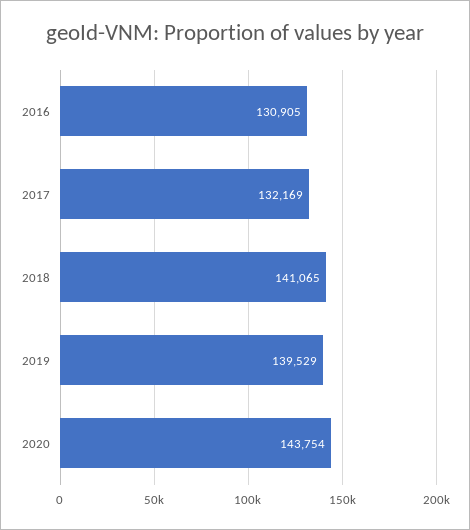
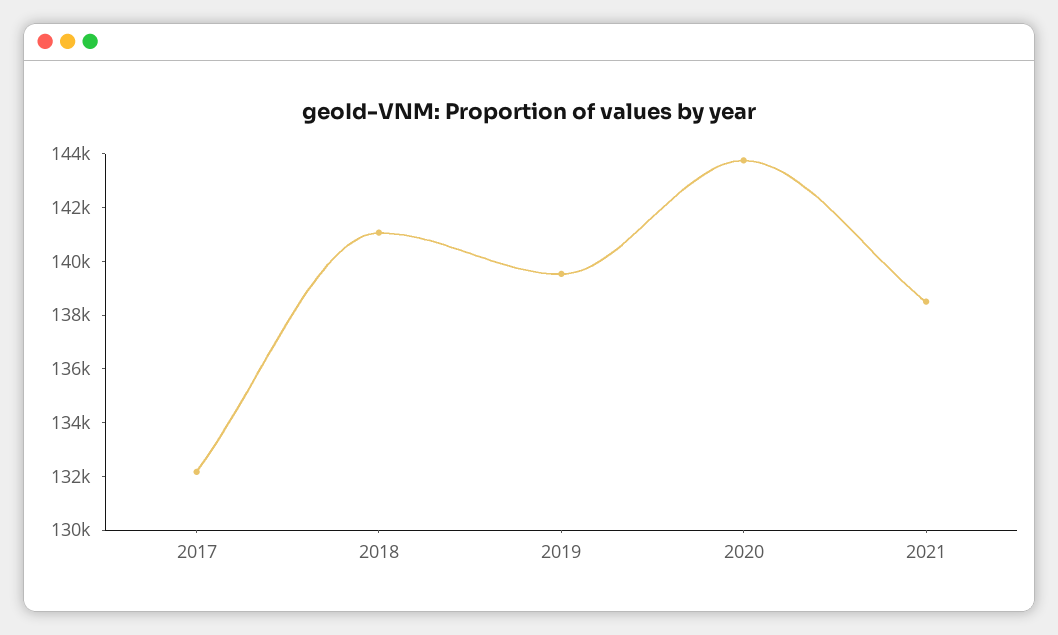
2016: 130905 -> none
2021: none -> 138500

